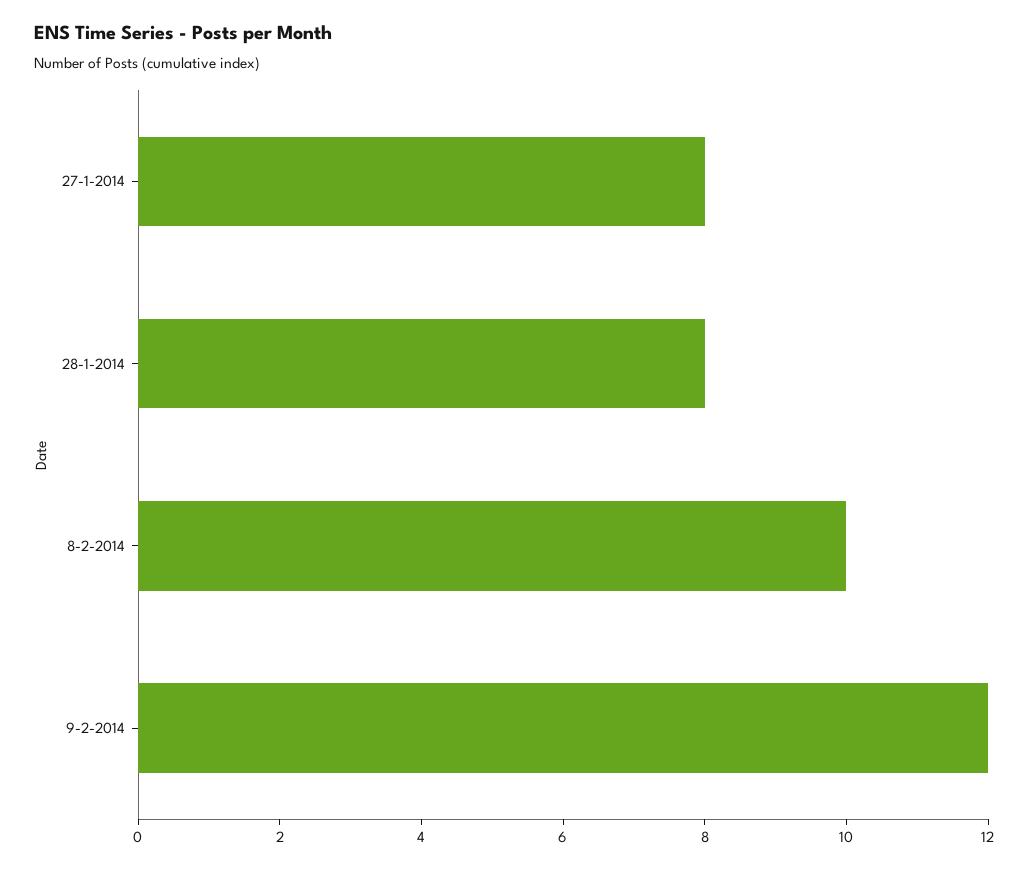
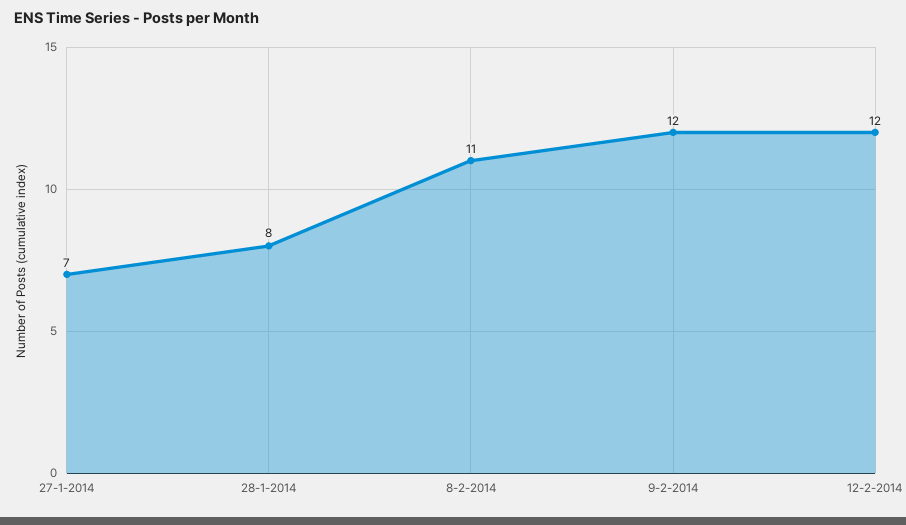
27-1-2014: 8 -> 7
8-2-2014: 10 -> 11
12-2-2014: none -> 12

